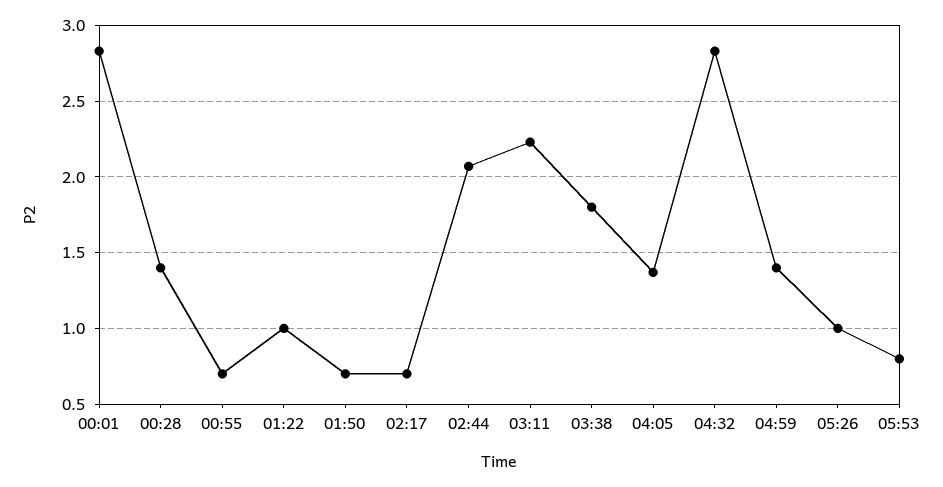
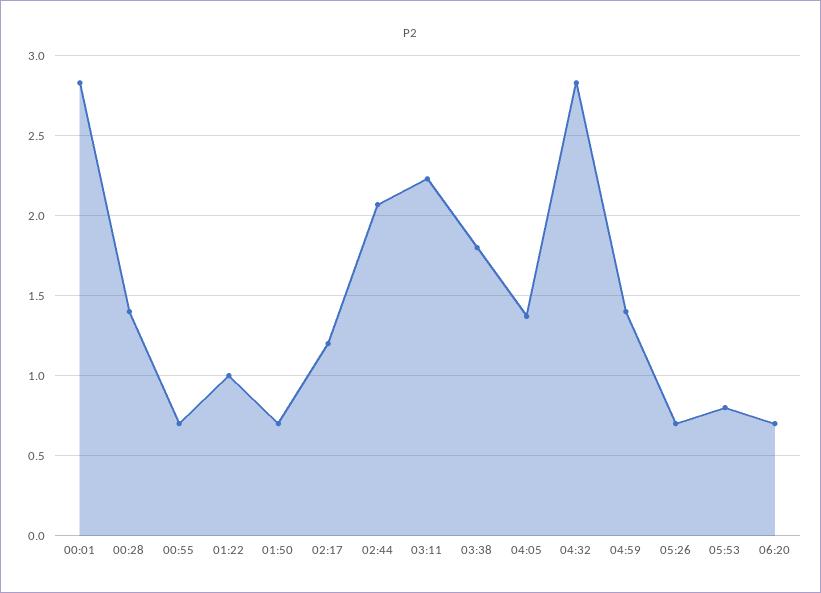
02:17: 0.7 -> 1.2
05:26: 1 -> 0.7
06:20: none -> 0.7

